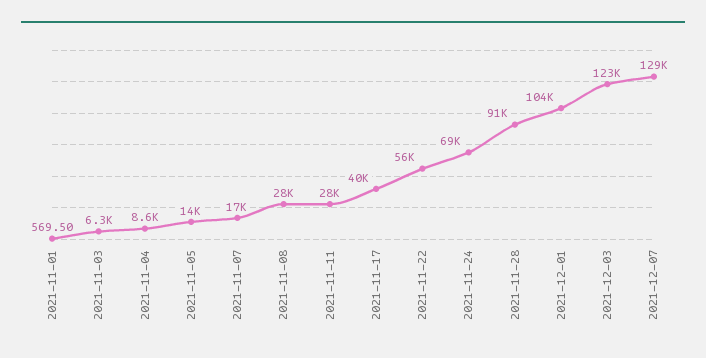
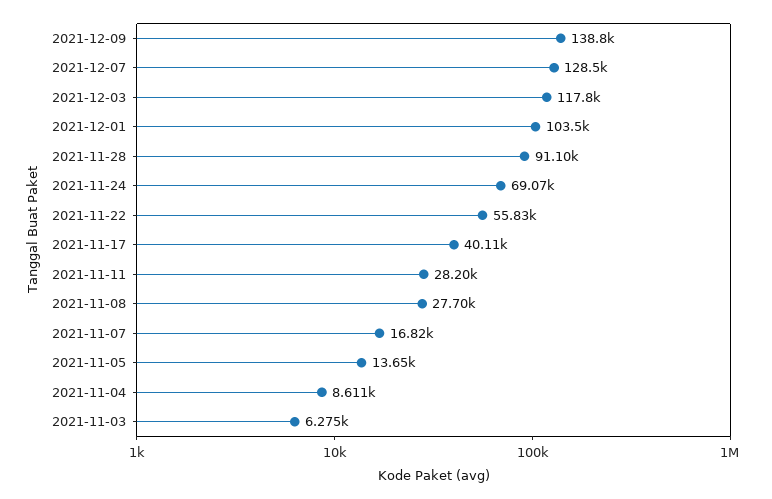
2021-11-01: 569.5 -> none
2021-12-03: 123000 -> 117800
2021-12-09: none -> 138800

